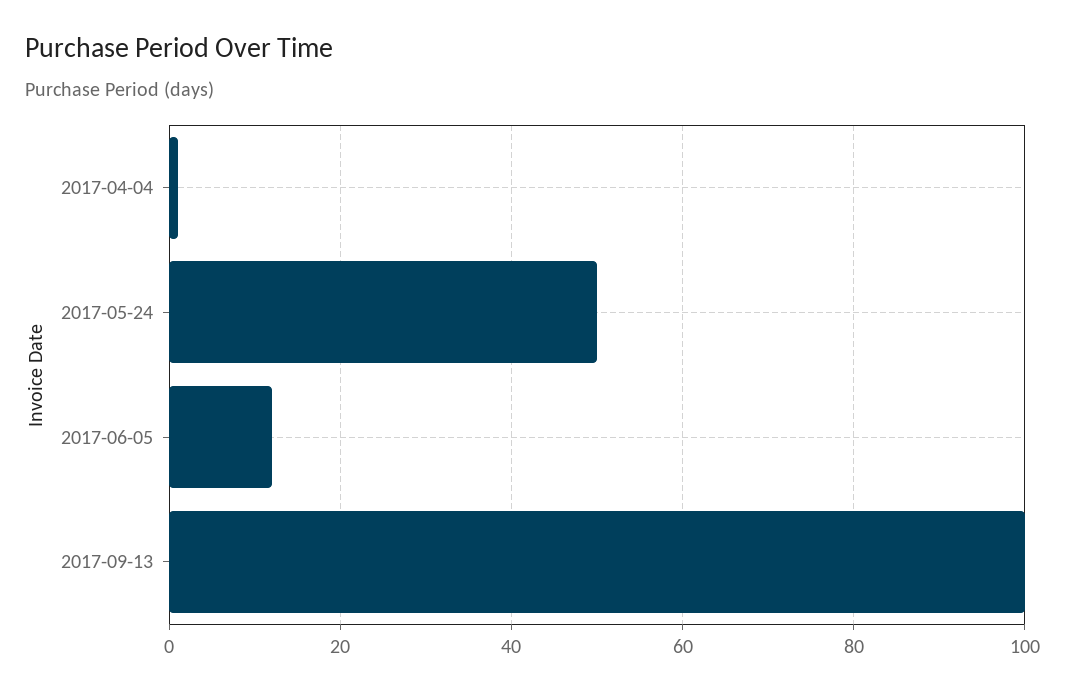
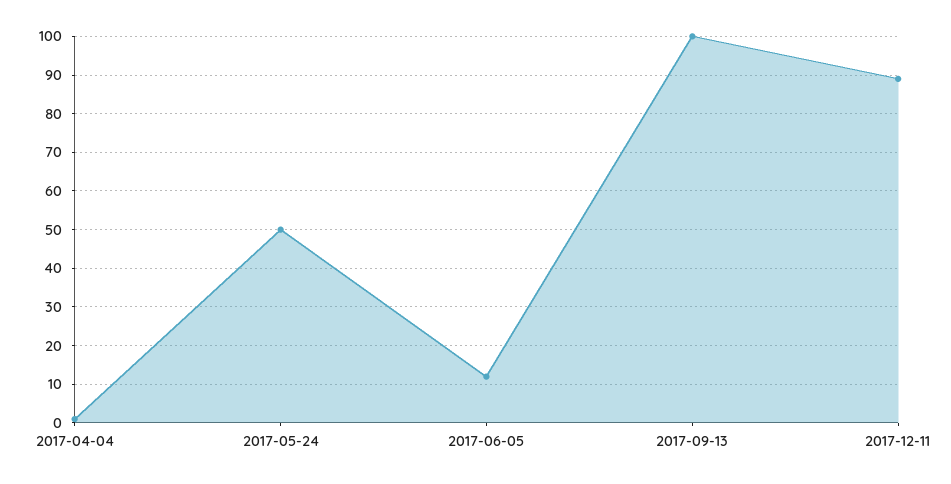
2017-12-11: none -> 90

